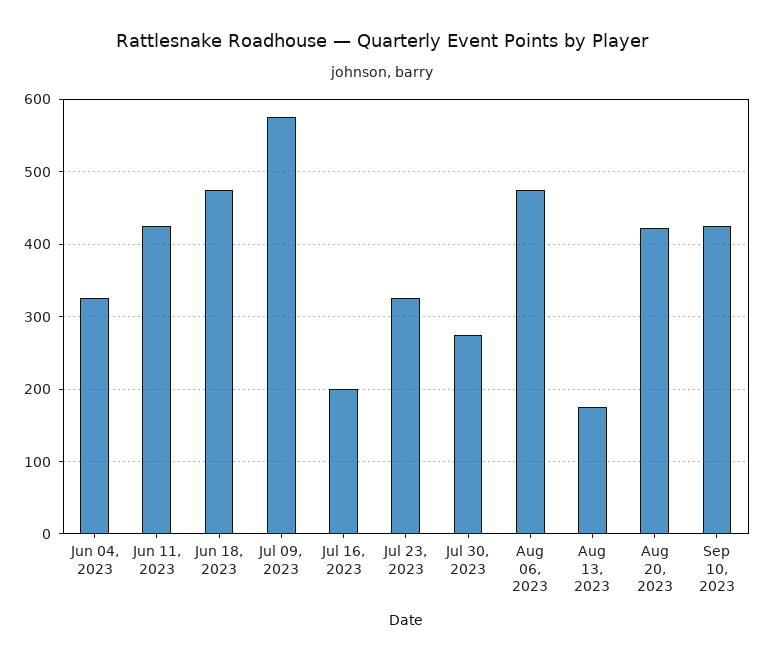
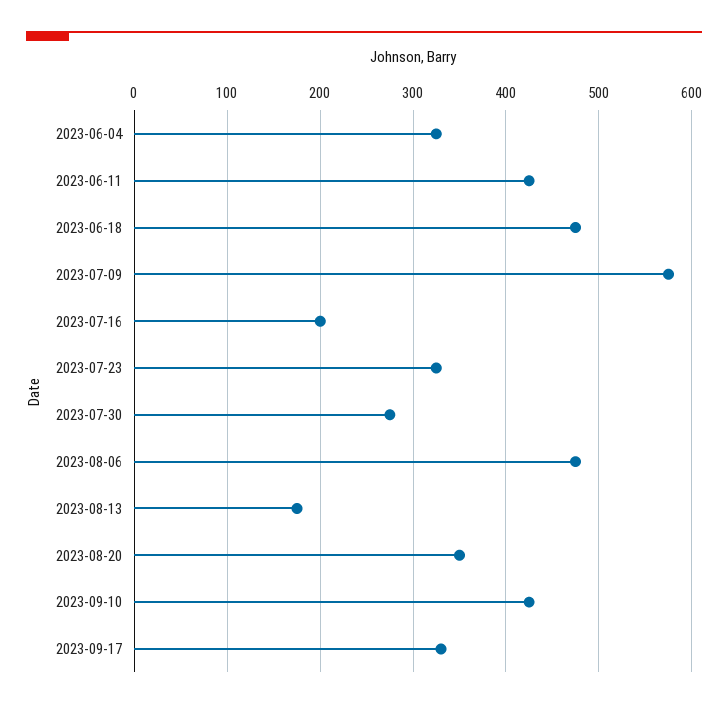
Aug 20, 2023: 420 -> 350
2023-09-17: none -> 330

